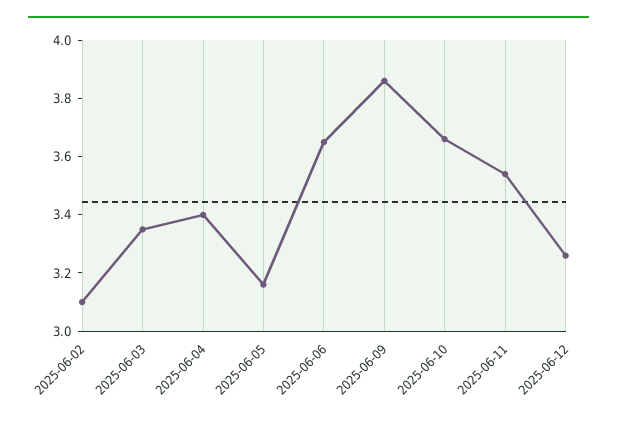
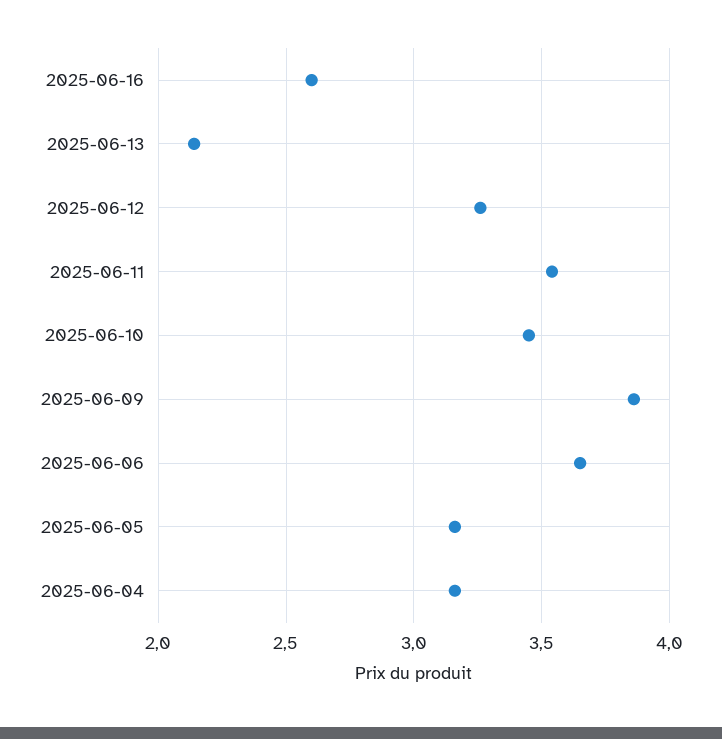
2025-06-02: 3.1 -> none
2025-06-03: 3.35 -> none
2025-06-04: 3.4 -> 3.15
2025-06-10: 3.65 -> 3.45
2025-06-16: none -> 2.6
2025-06-13: none -> 2.15

